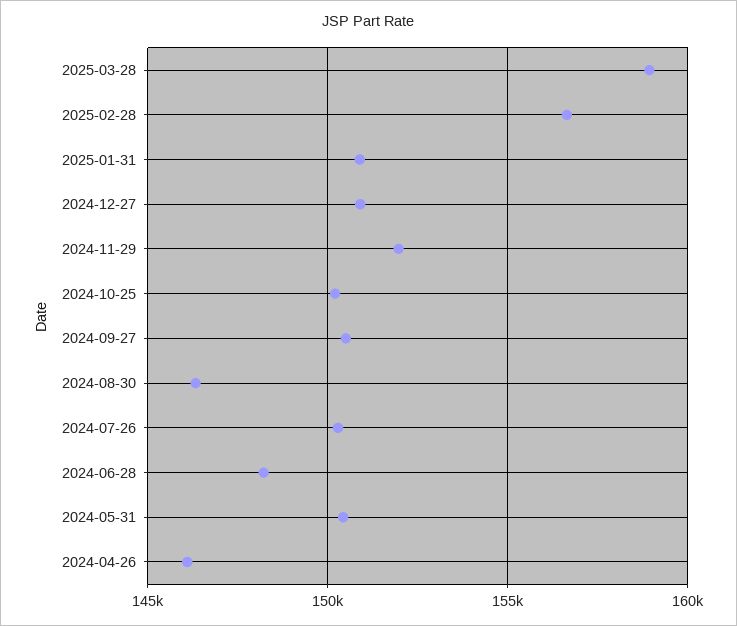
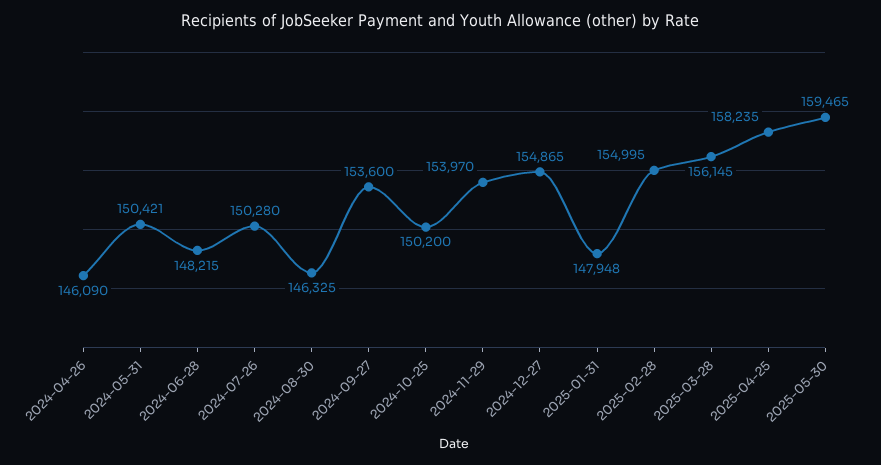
2025-03-28: 159000 -> 156145
2025-02-28: 156500 -> 154995
2025-01-31: 151000 -> 147948
2024-12-27: 151000 -> 154865
2024-11-29: 152000 -> 153970
2024-09-27: 150500 -> 153600
2025-04-25: none -> 158235
2025-05-30: none -> 159465

